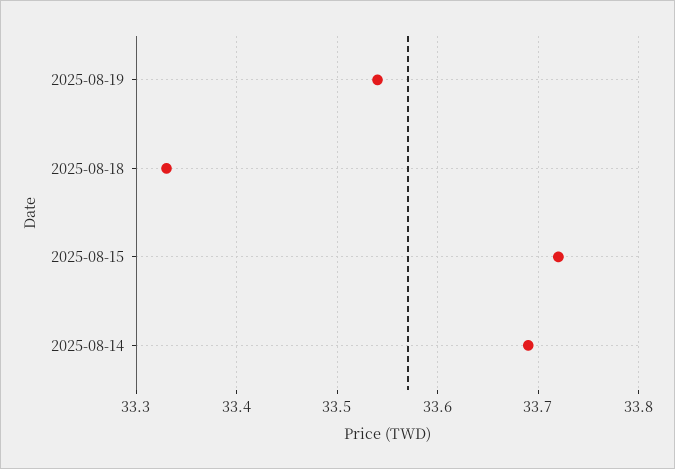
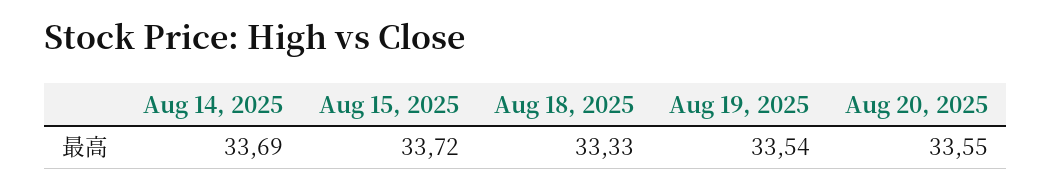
Aug 20, 2025: none -> 33.55

